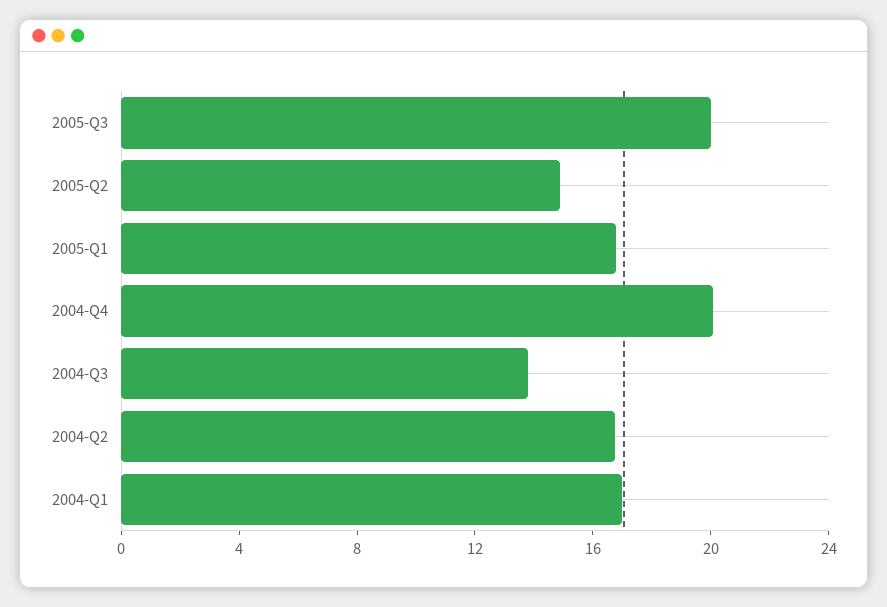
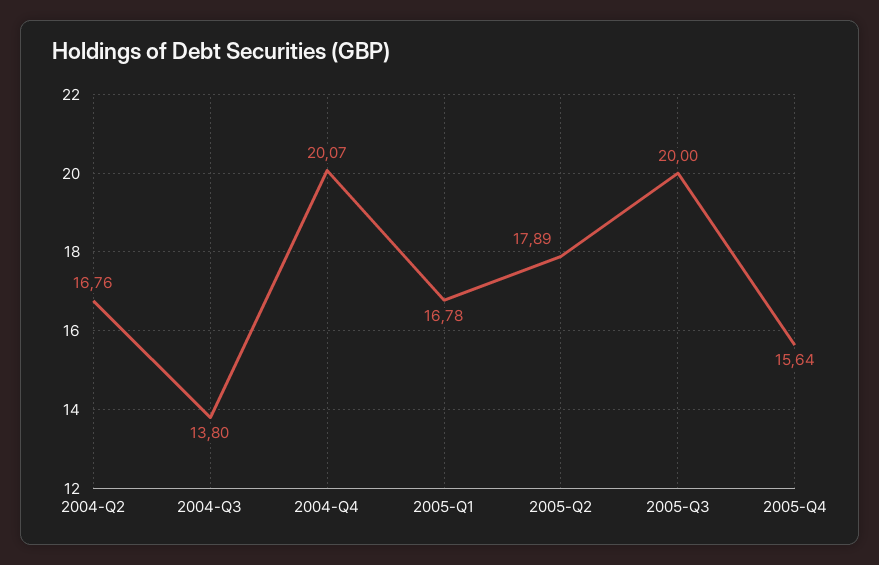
2005-Q2: 15 -> 17.89
2004-Q1: 17 -> none
2005-Q4: none -> 15.64

